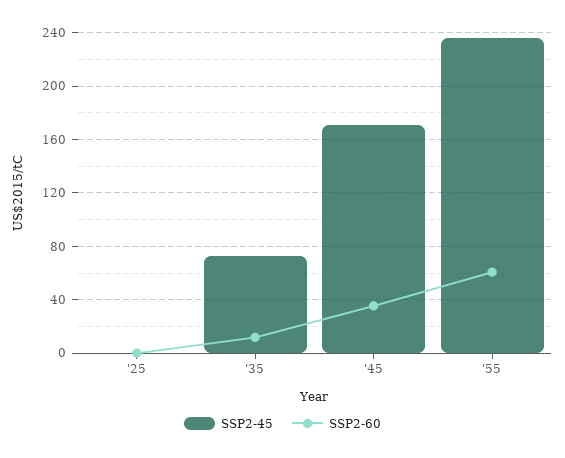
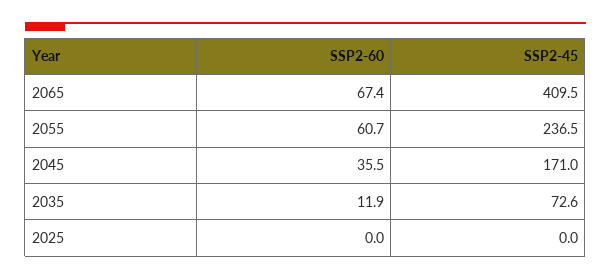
SSP2-60, 2065: none -> 67.4
SSP2-45, 2065: none -> 409.5

